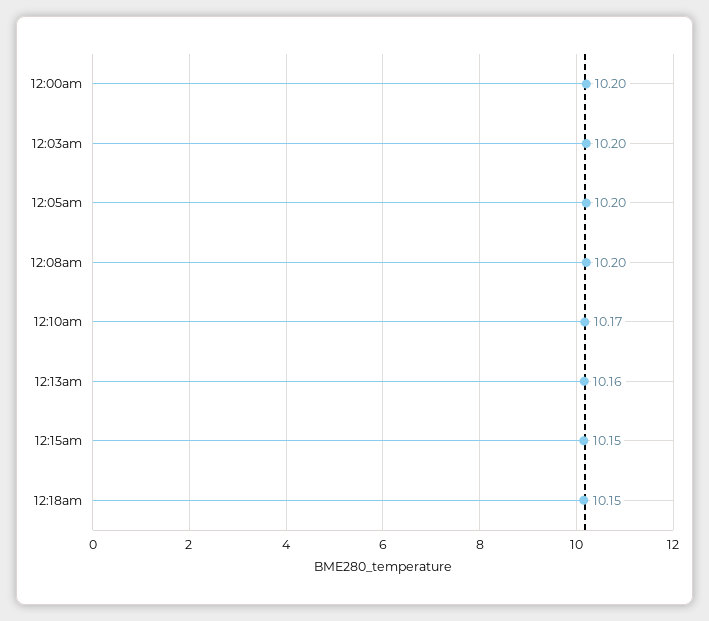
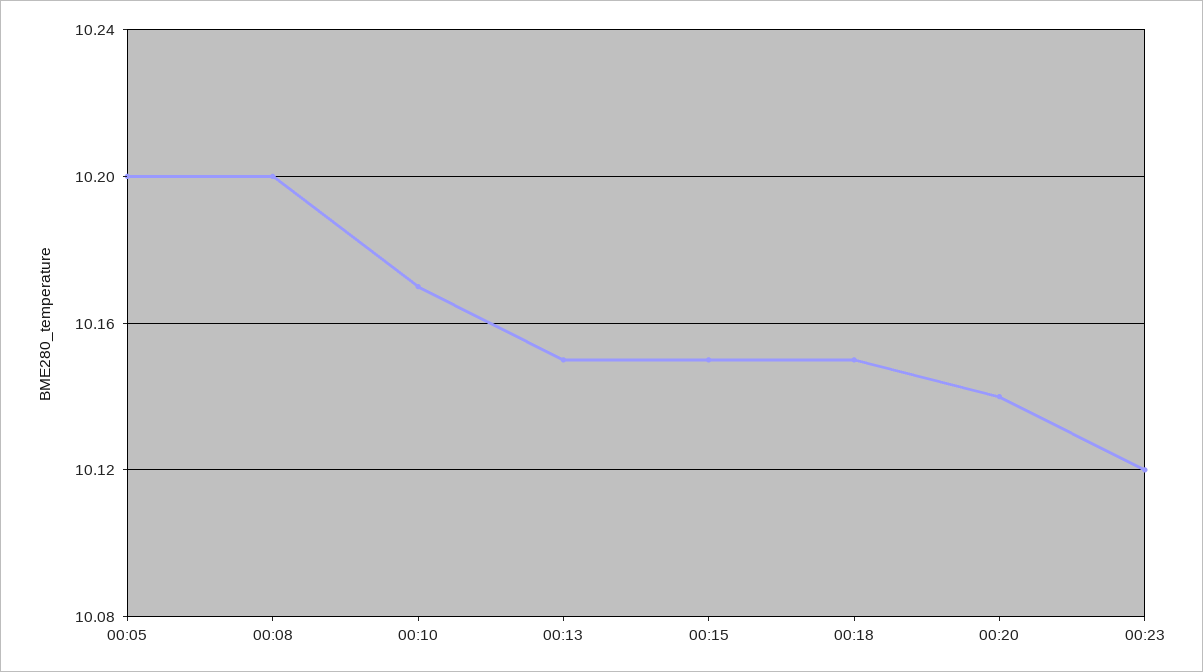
12:00am: 10.2 -> none
12:03am: 10.2 -> none
12:13am: 10.16 -> 10.15
00:20: none -> 10.14
00:23: none -> 10.12

